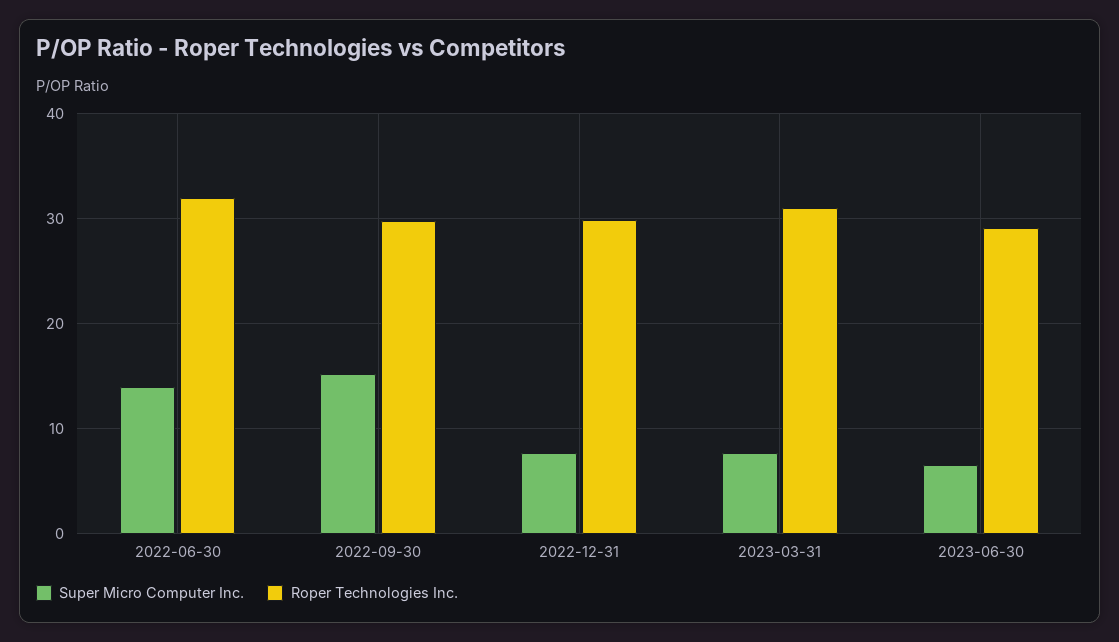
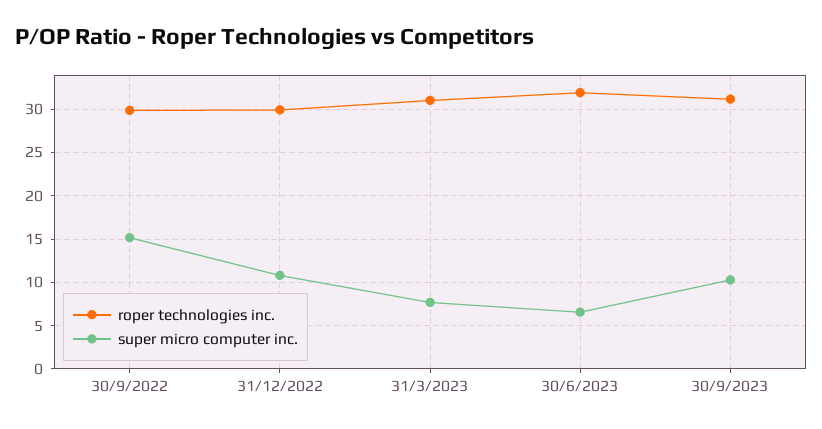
Super Micro Computer Inc., 2022-06-30: 14 -> none
Roper Technologies Inc., 2022-06-30: 32 -> none
Super Micro Computer Inc., 2022-12-31: 8 -> 11
Roper Technologies Inc., 2023-06-30: 29 -> 32
Roper Technologies Inc., 30/9/2023: none -> 31
Super Micro Computer Inc., 30/9/2023: none -> 10

